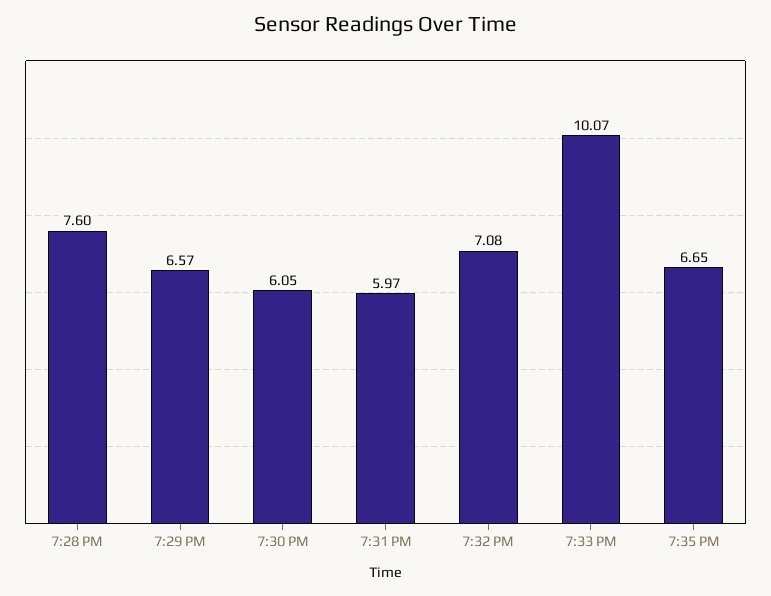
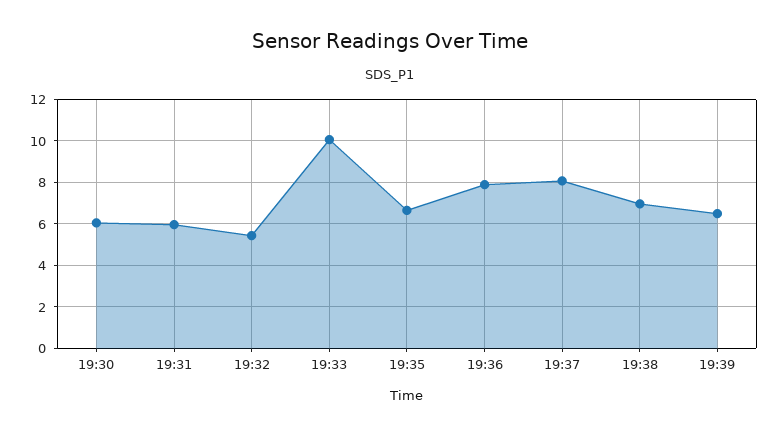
7:28 PM: 7.6 -> none
7:29 PM: 6.57 -> none
7:32 PM: 7.08 -> 5.5
19:36: none -> 8
19:37: none -> 8
19:38: none -> 7
19:39: none -> 6.5

